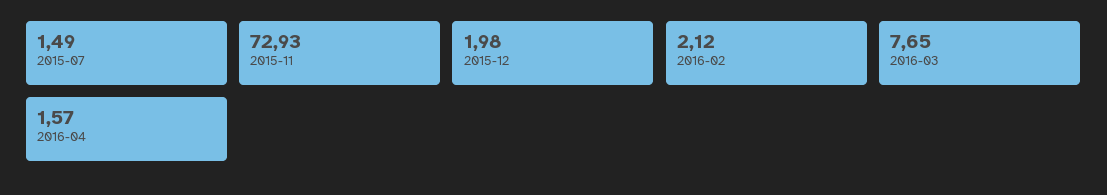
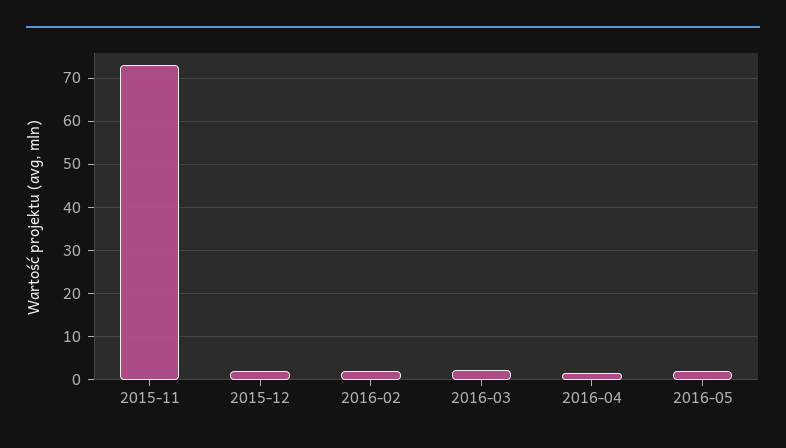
2015-07: 1.49 -> none
2016-03: 7.65 -> 2
2016-05: none -> 2

